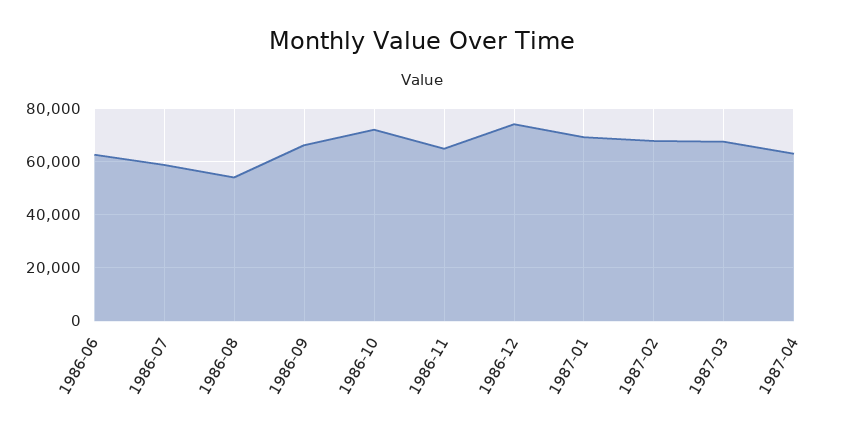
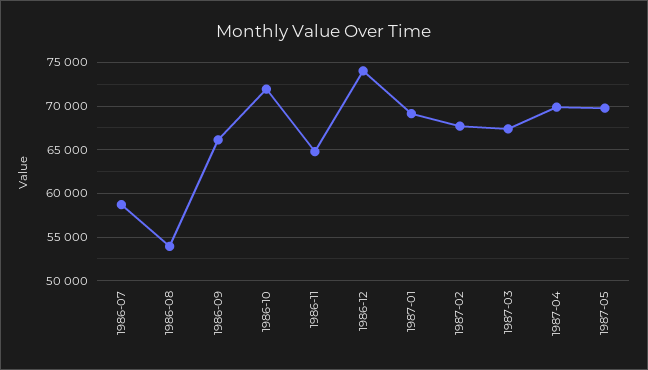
1986-06: 62500 -> none
1987-04: 62500 -> 70000
1987-05: none -> 70000

